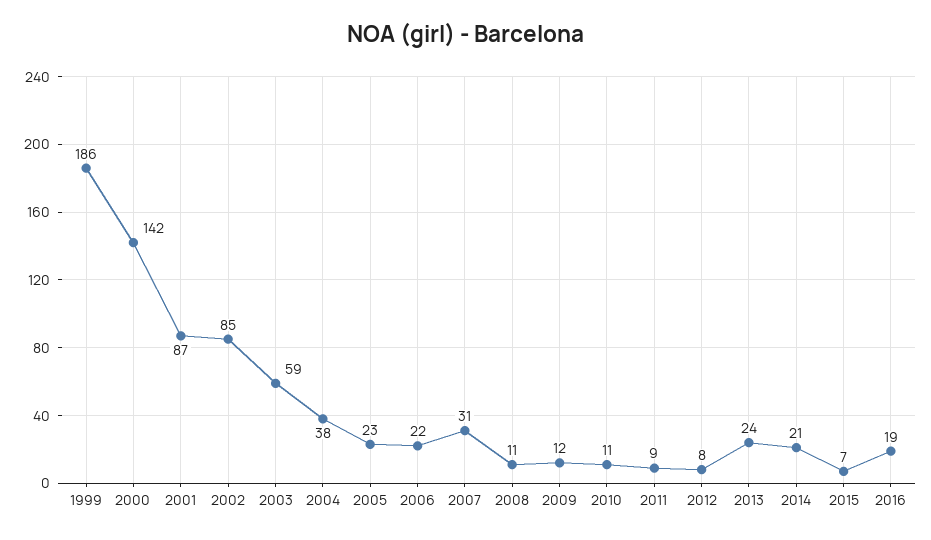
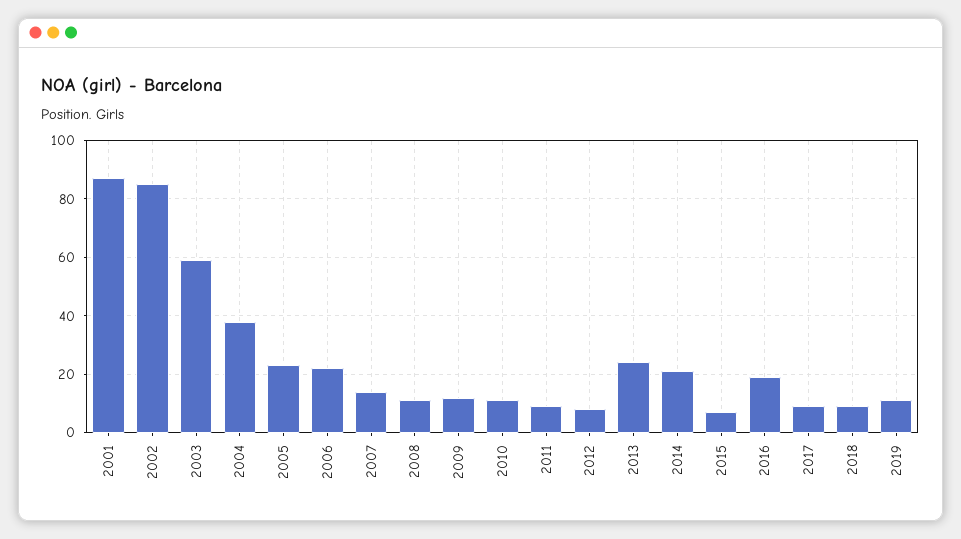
1999: 186 -> none
2000: 142 -> none
2007: 31 -> 15
2017: none -> 10
2018: none -> 10
2019: none -> 10

